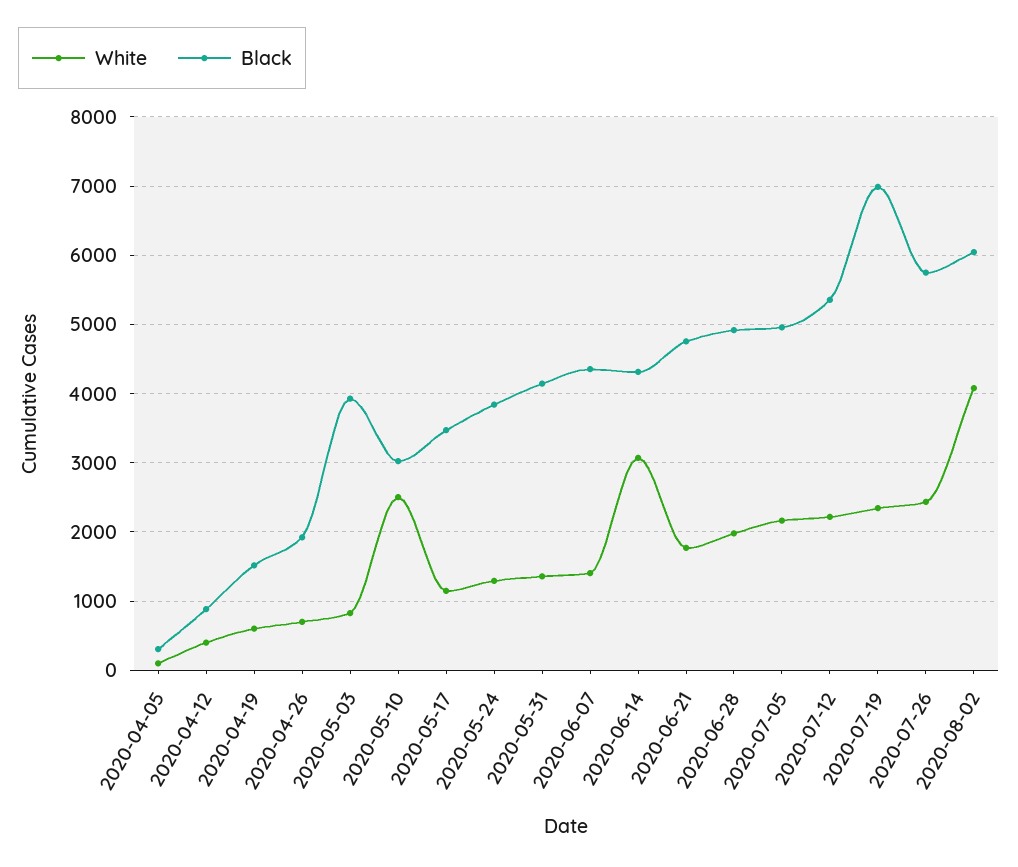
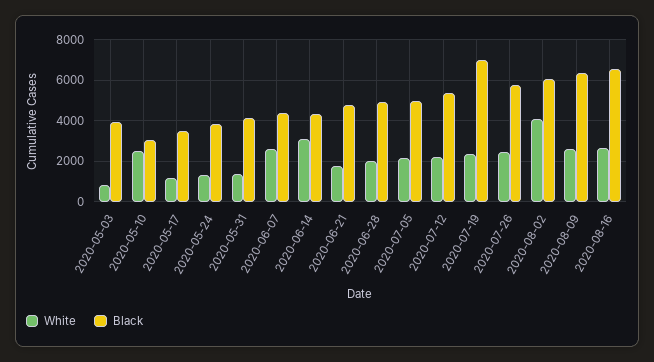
White, 2020-04-05: 100 -> none
Black, 2020-04-05: 300 -> none
White, 2020-04-12: 400 -> none
Black, 2020-04-12: 900 -> none
White, 2020-04-19: 600 -> none
Black, 2020-04-19: 1500 -> none
White, 2020-04-26: 700 -> none
Black, 2020-04-26: 1900 -> none
White, 2020-06-07: 1400 -> 2500
White, 2020-08-09: none -> 2500
Black, 2020-08-09: none -> 6500
White, 2020-08-16: none -> 2500
Black, 2020-08-16: none -> 6500

